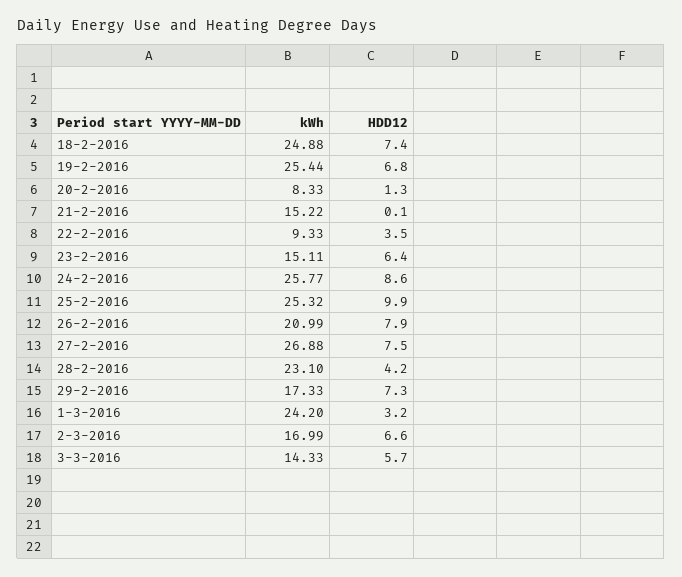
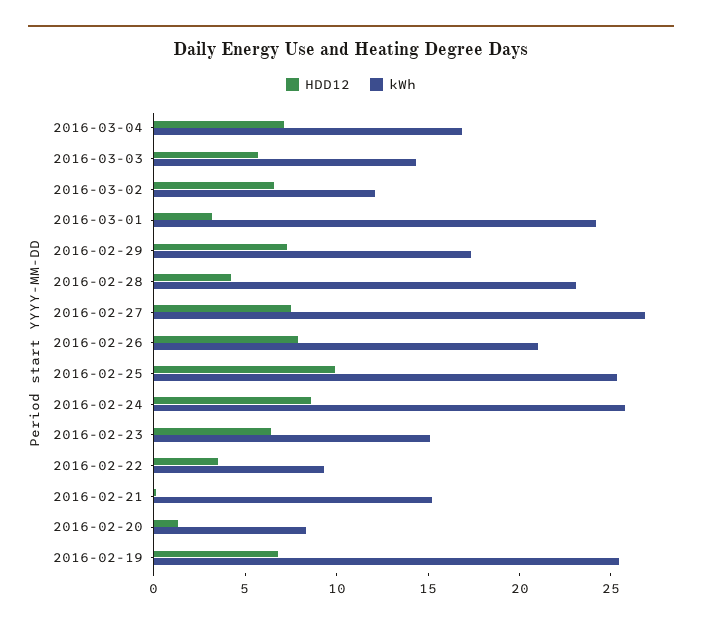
kWh, 18-2-2016: 24.88 -> none
HDD12, 18-2-2016: 7.4 -> none
kWh, 2-3-2016: 16.99 -> 12
HDD12, 2016-03-04: none -> 7
kWh, 2016-03-04: none -> 17

